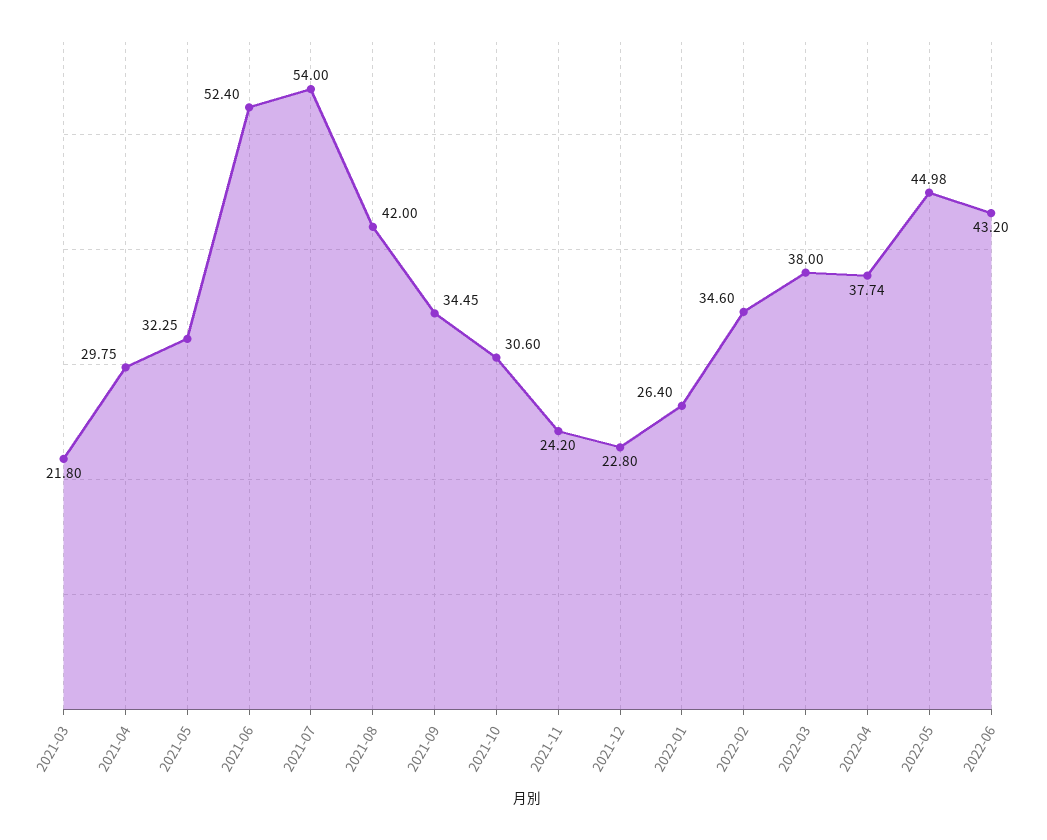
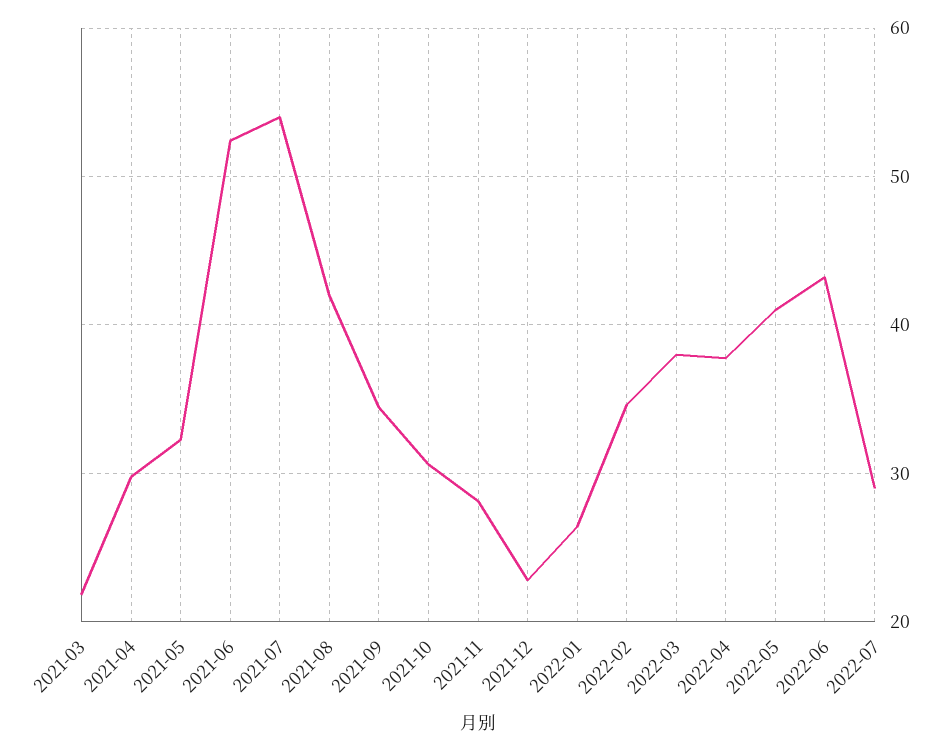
2021-11: 24.2 -> 28
2022-05: 44.98 -> 41
2022-07: none -> 29

